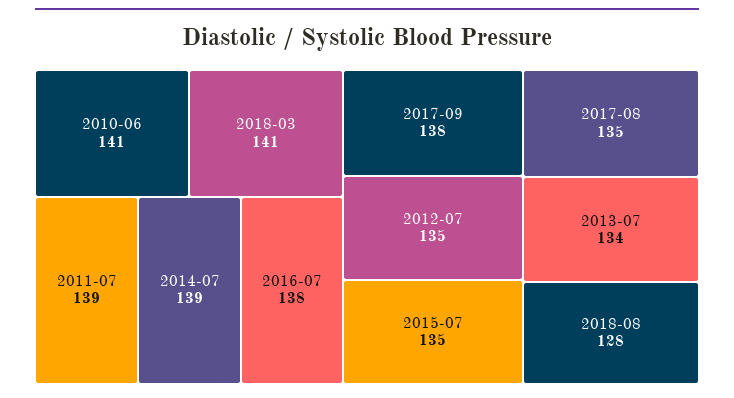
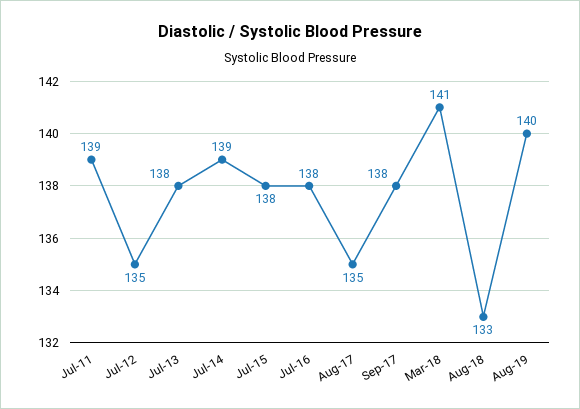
2010-06: 141 -> none
2015-07: 135 -> 138
2013-07: 134 -> 138
2018-08: 128 -> 133
Aug-19: none -> 140

